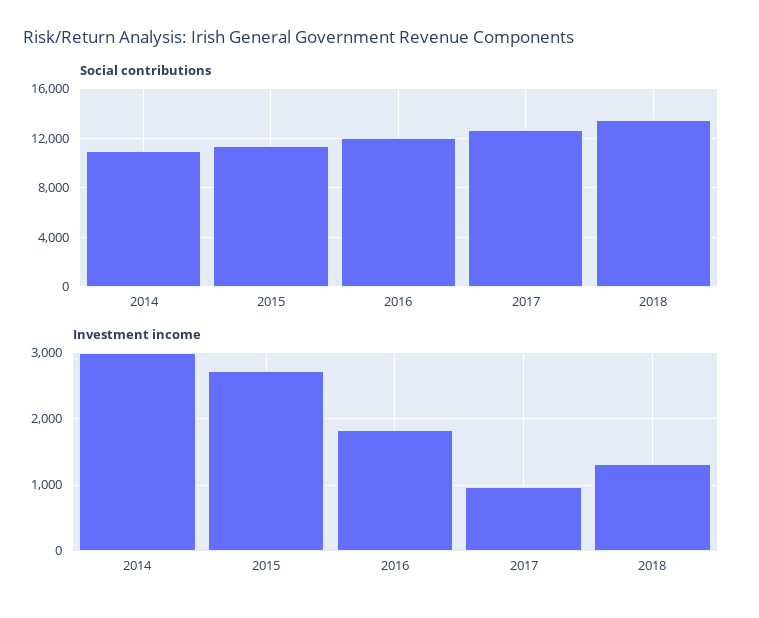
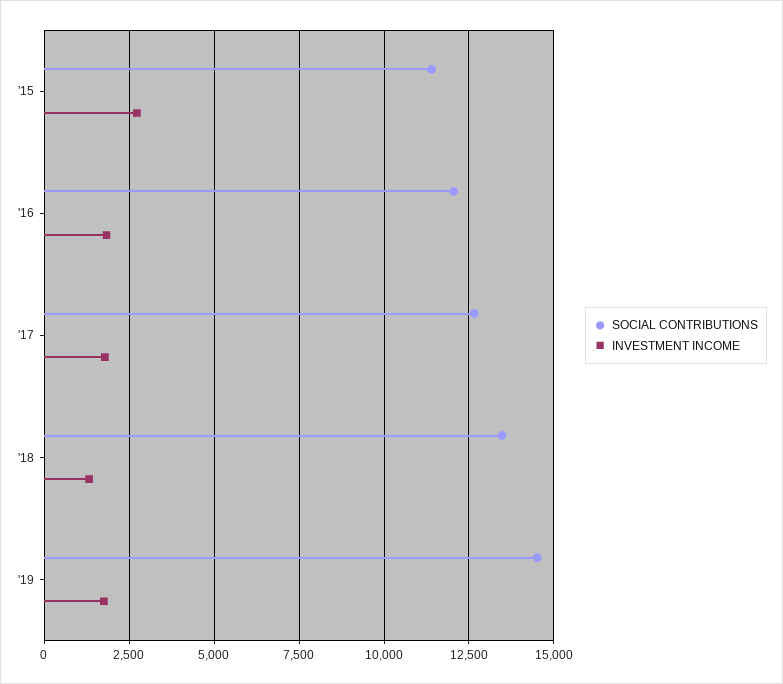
Social contributions, 2014: 11000 -> none
Investment income, 2014: 3000 -> none
Investment income, 2017: 1000 -> 1750
Social contributions, '19: none -> 14500
Investment income, '19: none -> 1750

